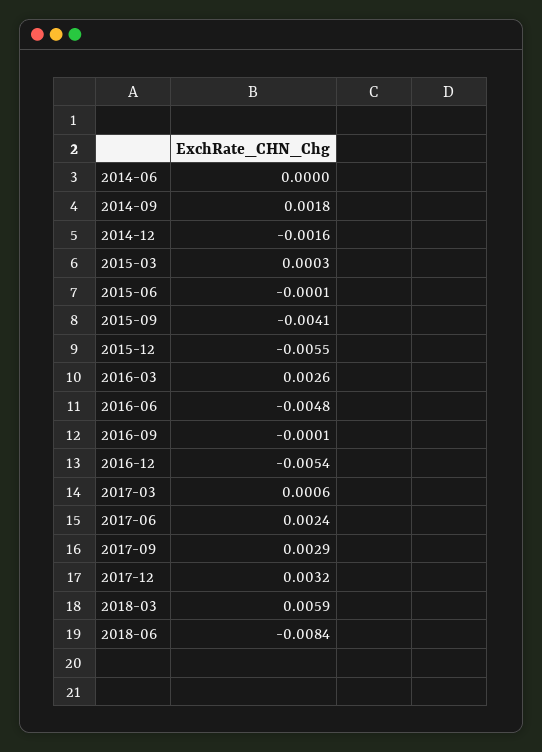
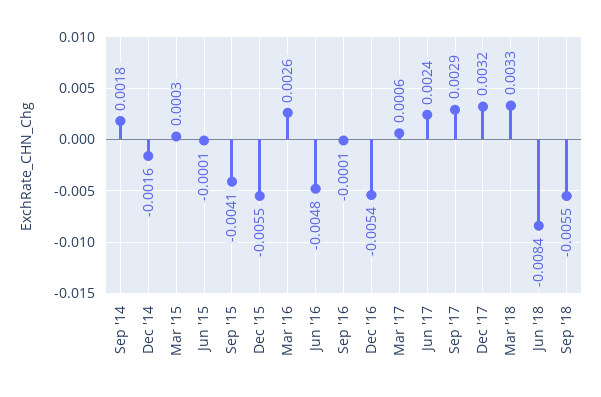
2014-06: 0 -> none
2018-03: 0.0059 -> 0.0033
Sep '18: none -> -0.0055

